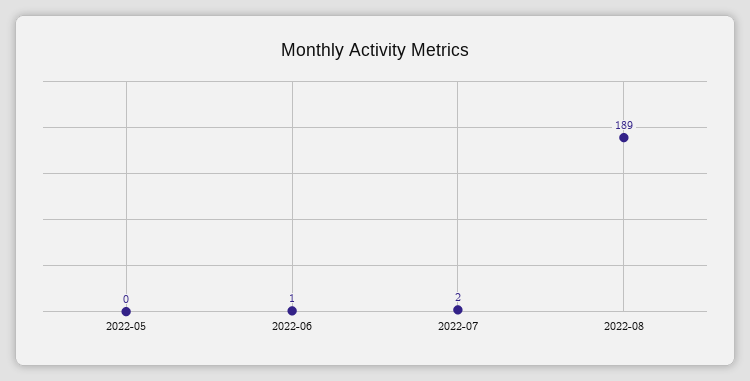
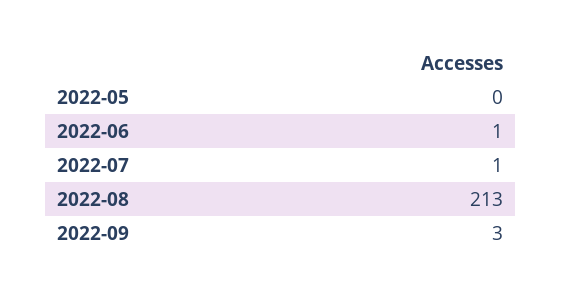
2022-07: 2 -> 1
2022-08: 189 -> 213
2022-09: none -> 3

